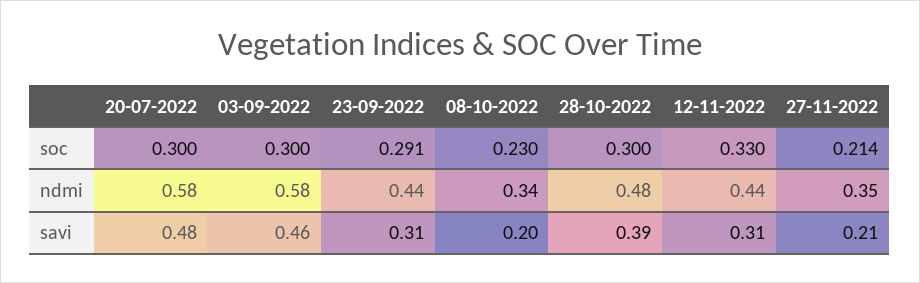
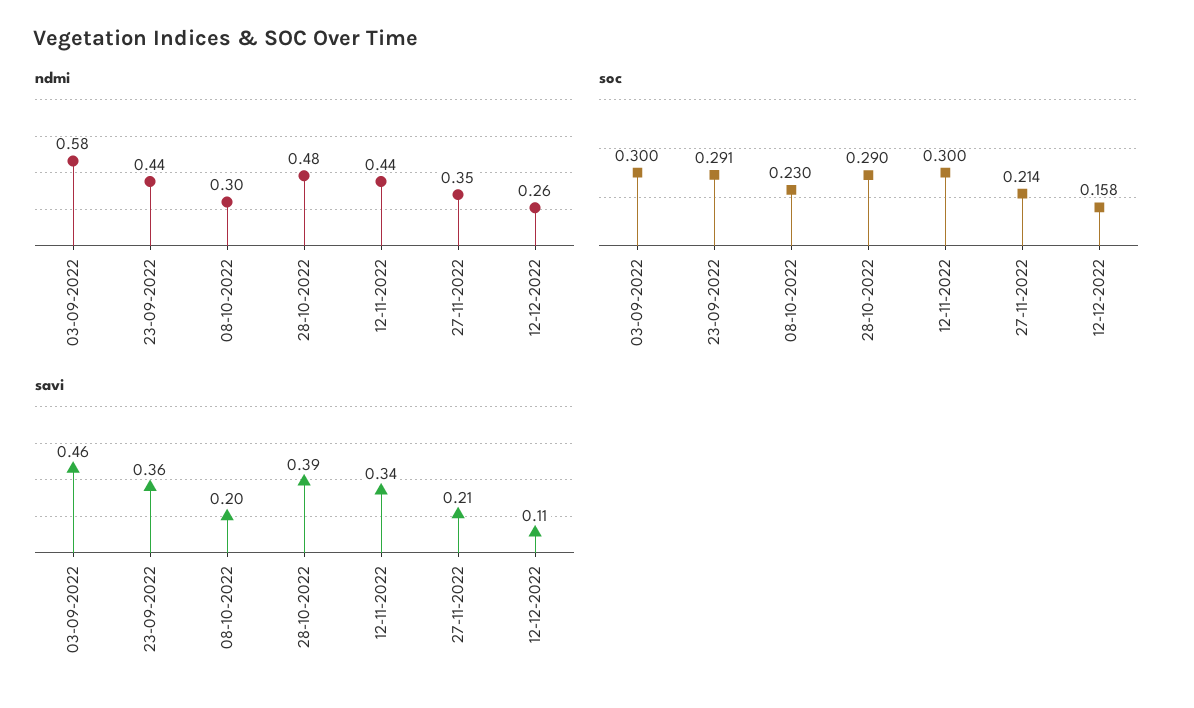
soc, 20-07-2022: 0.3 -> none
soc, 28-10-2022: 0.3 -> 0.29
soc, 12-11-2022: 0.33 -> 0.3
ndmi, 20-07-2022: 0.58 -> none
ndmi, 08-10-2022: 0.34 -> 0.3
savi, 20-07-2022: 0.48 -> none
savi, 23-09-2022: 0.31 -> 0.36
savi, 12-11-2022: 0.31 -> 0.34
ndmi, 12-12-2022: none -> 0.26
soc, 12-12-2022: none -> 0.158
savi, 12-12-2022: none -> 0.11

